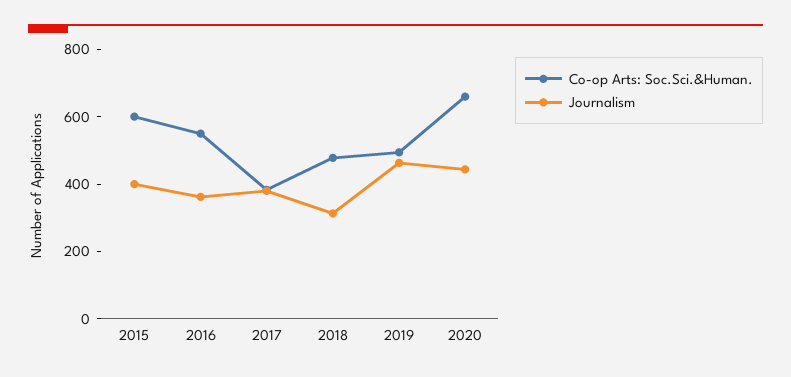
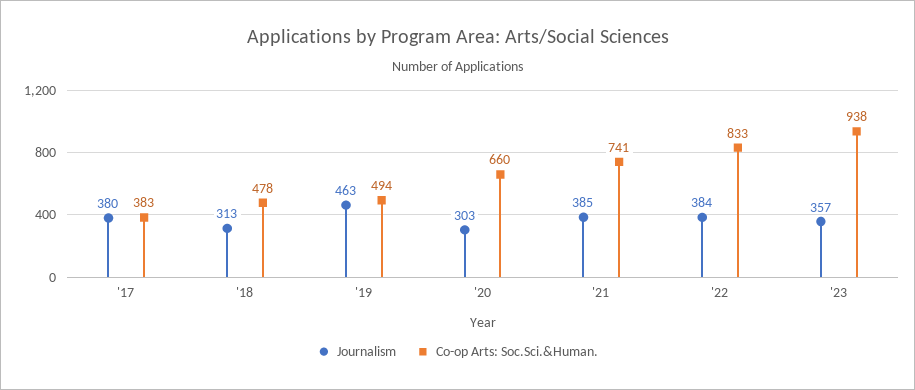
Co-op Arts: Soc.Sci.&Human., 2015: 600 -> none
Journalism, 2015: 400 -> none
Co-op Arts: Soc.Sci.&Human., 2016: 550 -> none
Journalism, 2016: 350 -> none
Journalism, 2020: 450 -> 303
Journalism, '21: none -> 385
Co-op Arts: Soc.Sci.&Human., '21: none -> 741
Journalism, '22: none -> 384
Co-op Arts: Soc.Sci.&Human., '22: none -> 833
Journalism, '23: none -> 357
Co-op Arts: Soc.Sci.&Human., '23: none -> 938

